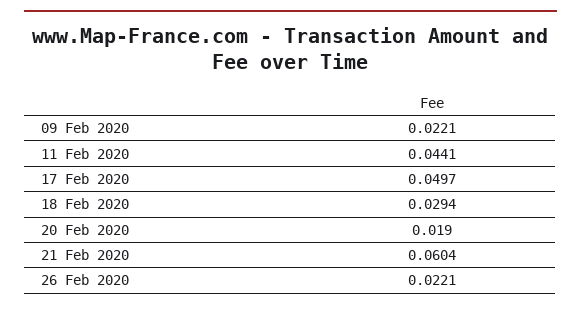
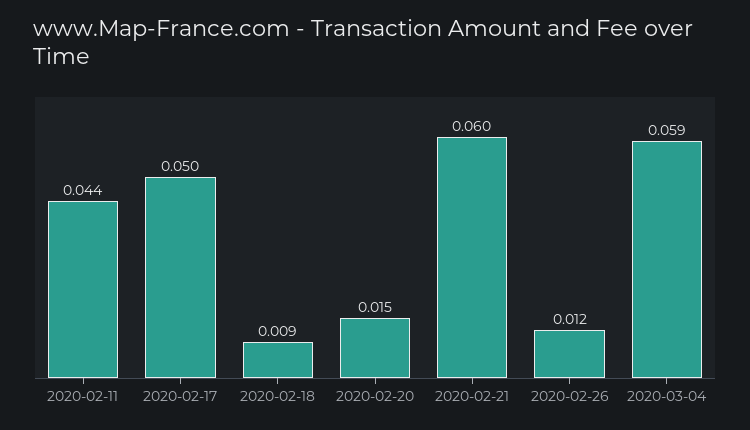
09 Feb 2020: 0.0221 -> none
18 Feb 2020: 0.0294 -> 0.009
20 Feb 2020: 0.019 -> 0.015
26 Feb 2020: 0.0221 -> 0.012
2020-03-04: none -> 0.059

